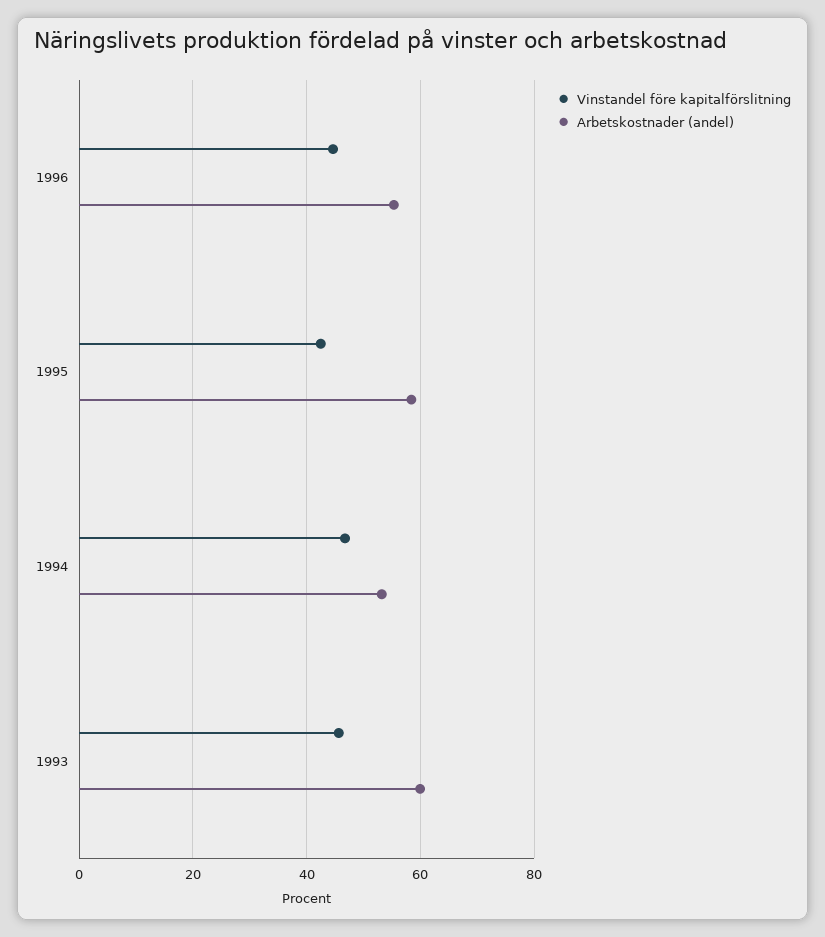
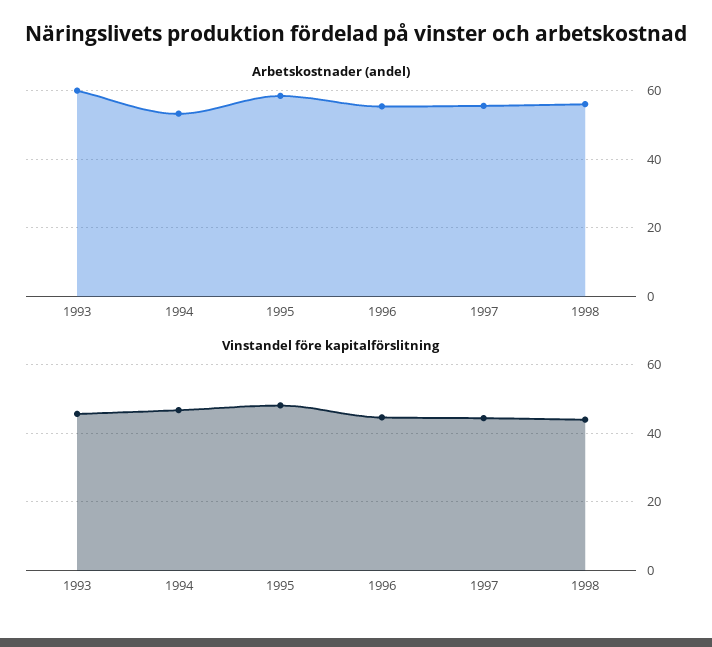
Vinstandel före kapitalförslitning, 1995: 42 -> 48
Arbetskostnader (andel), 1997: none -> 56
Arbetskostnader (andel), 1998: none -> 56
Vinstandel före kapitalförslitning, 1997: none -> 44
Vinstandel före kapitalförslitning, 1998: none -> 44

